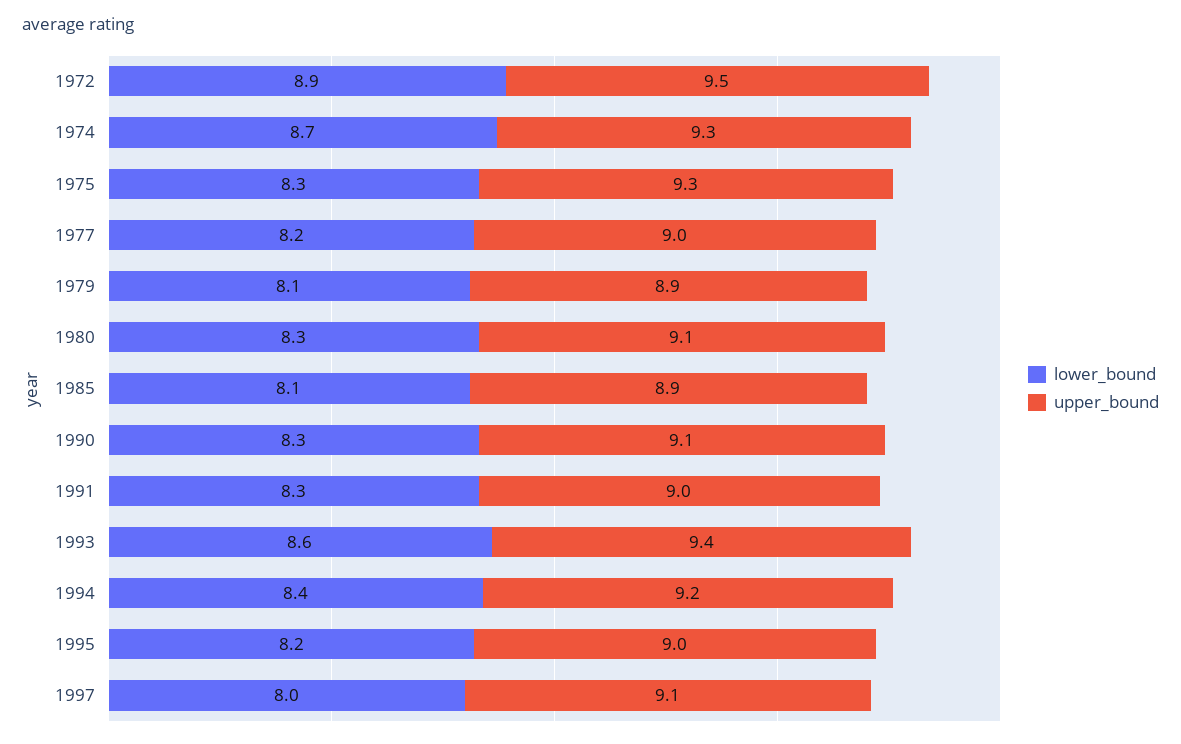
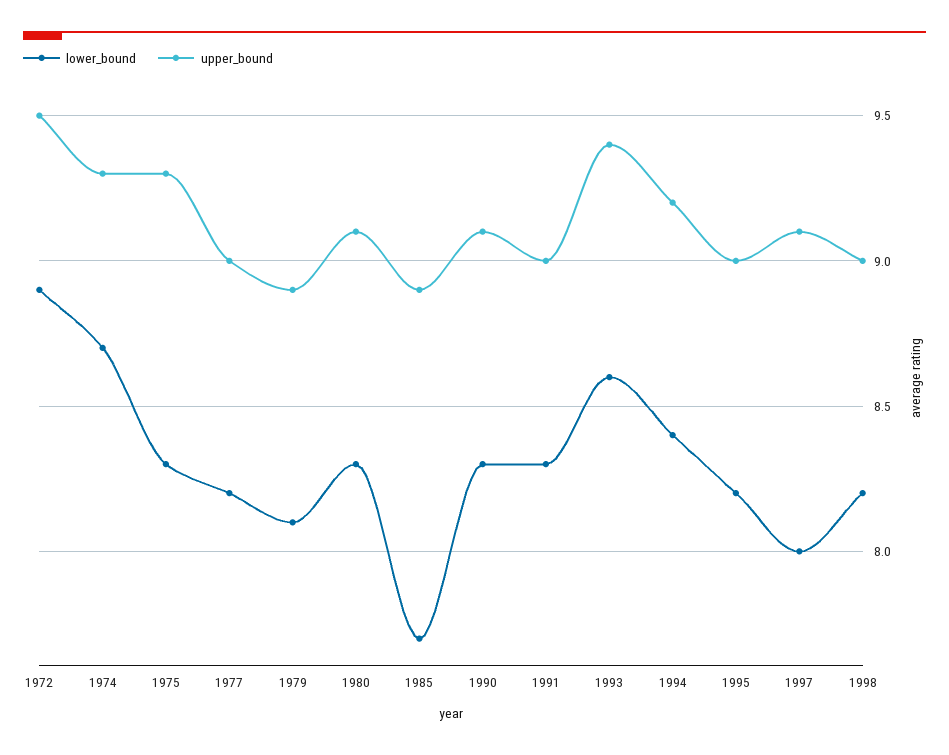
lower_bound, 1985: 8.1 -> 7.7
lower_bound, 1998: none -> 8.2
upper_bound, 1998: none -> 9

